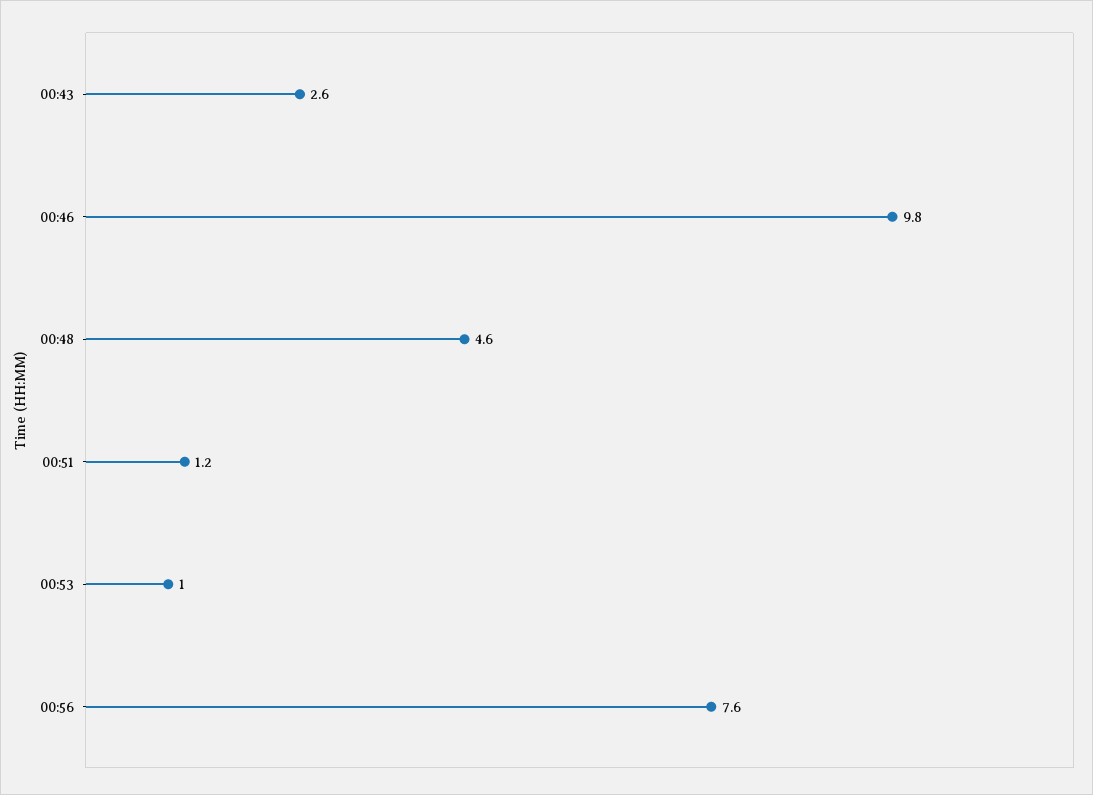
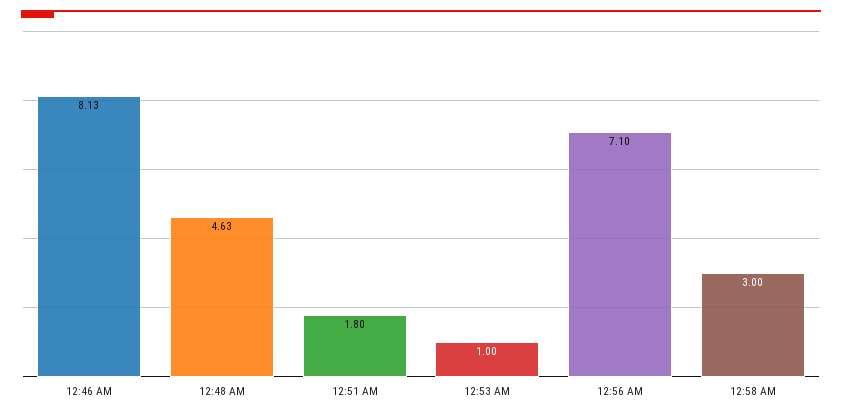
00:43: 2.6 -> none
00:46: 9.8 -> 8.13
00:51: 1.2 -> 1.8
00:56: 7.6 -> 7.1
12:58 AM: none -> 3

